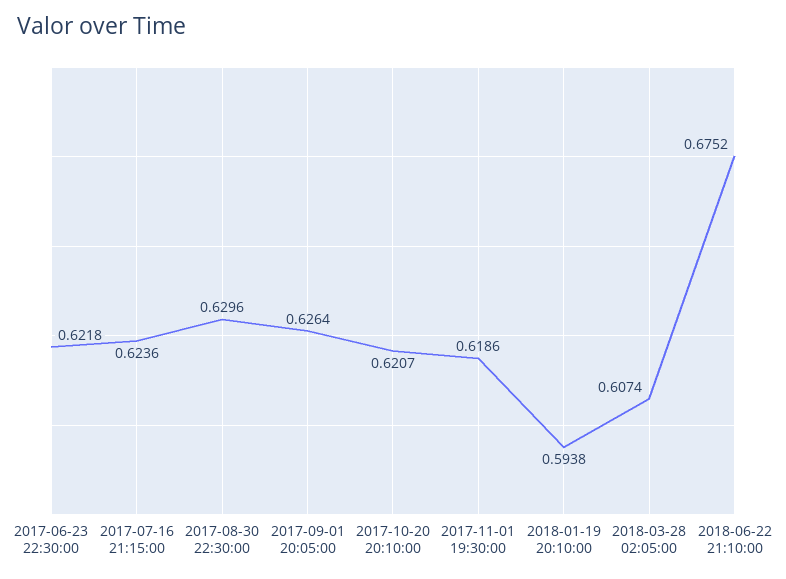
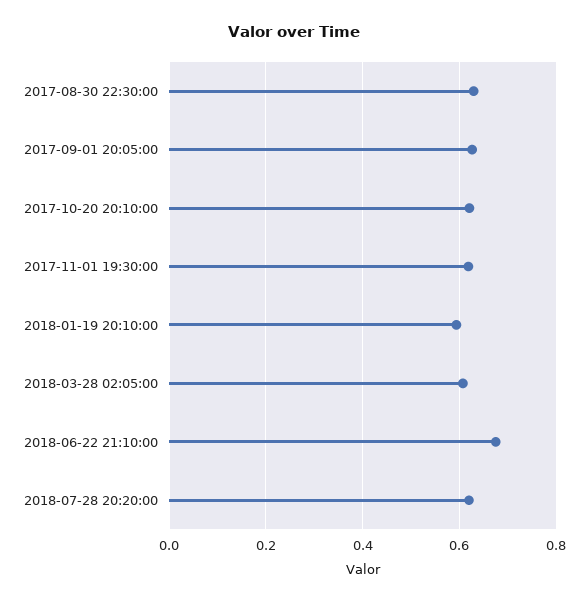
2017-06-23 22:30:00: 0.6218 -> none
2017-07-16 21:15:00: 0.6236 -> none
2018-07-28 20:20:00: none -> 0.62

